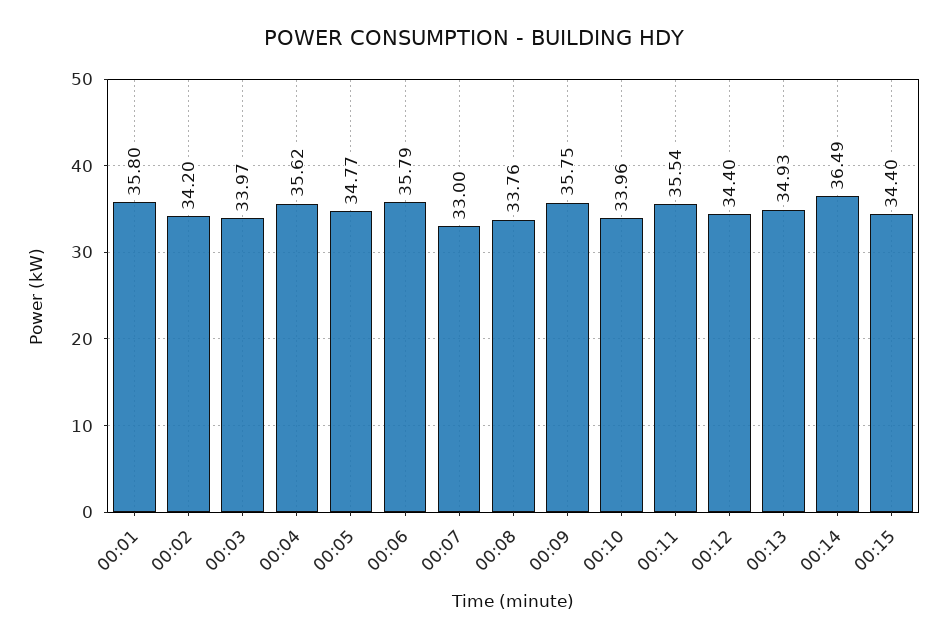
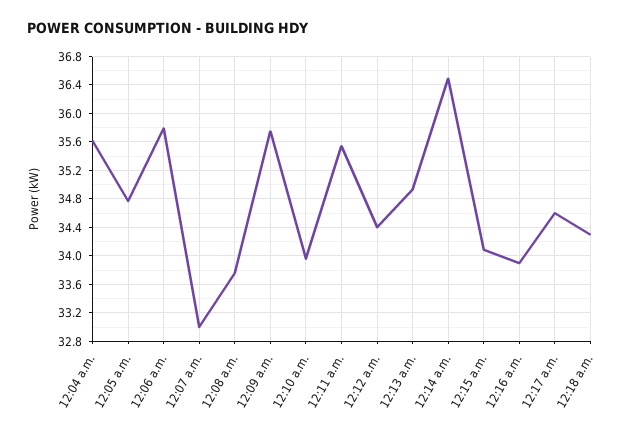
00:01: 35.8 -> none
00:02: 34.2 -> none
00:03: 33.97 -> none
00:15: 34.4 -> 34.1
12:16 a.m.: none -> 33.9
12:17 a.m.: none -> 34.6
12:18 a.m.: none -> 34.3

